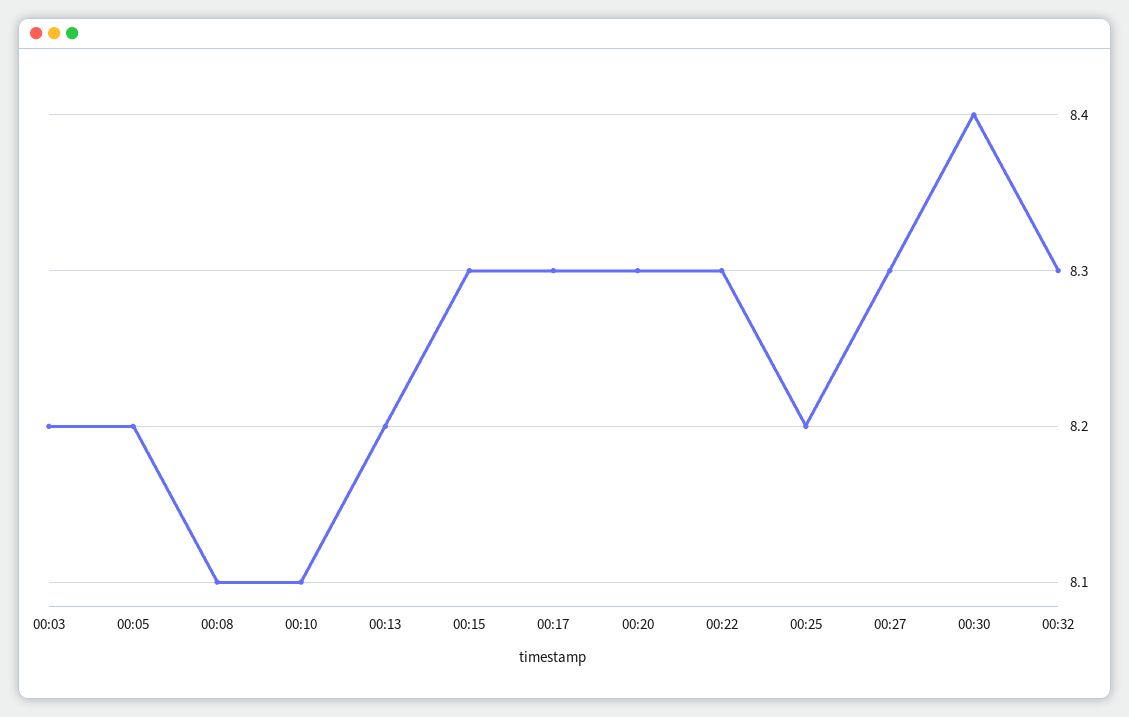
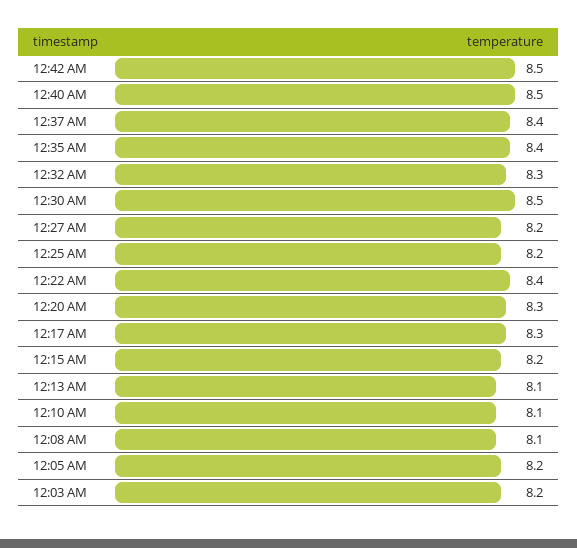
00:13: 8.2 -> 8.1
00:15: 8.3 -> 8.2
00:22: 8.3 -> 8.4
00:27: 8.3 -> 8.2
00:30: 8.4 -> 8.5
12:42 AM: none -> 8.5
12:40 AM: none -> 8.5
12:37 AM: none -> 8.4
12:35 AM: none -> 8.4

